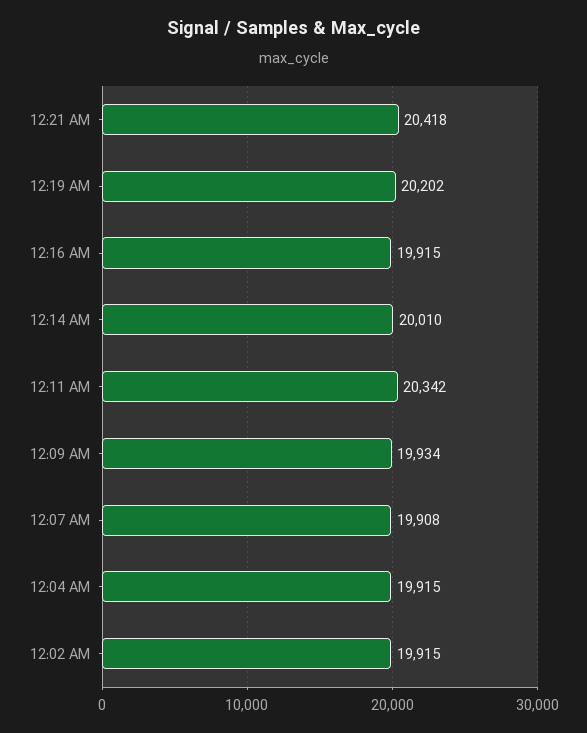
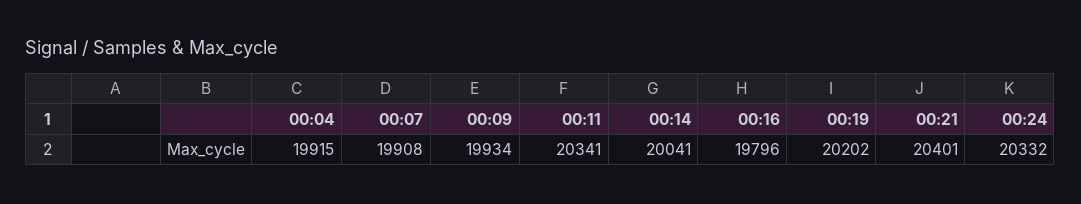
12:21 AM: 20418 -> 20401
12:16 AM: 19915 -> 19796
12:14 AM: 20010 -> 20041
12:11 AM: 20342 -> 20341
12:02 AM: 19915 -> none
00:24: none -> 20332

